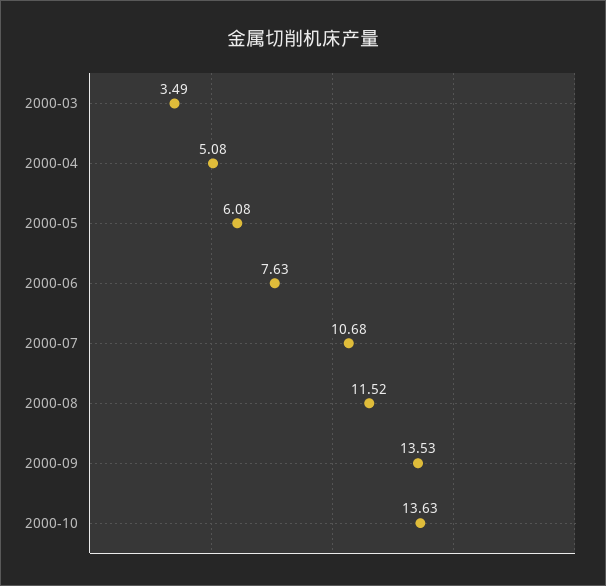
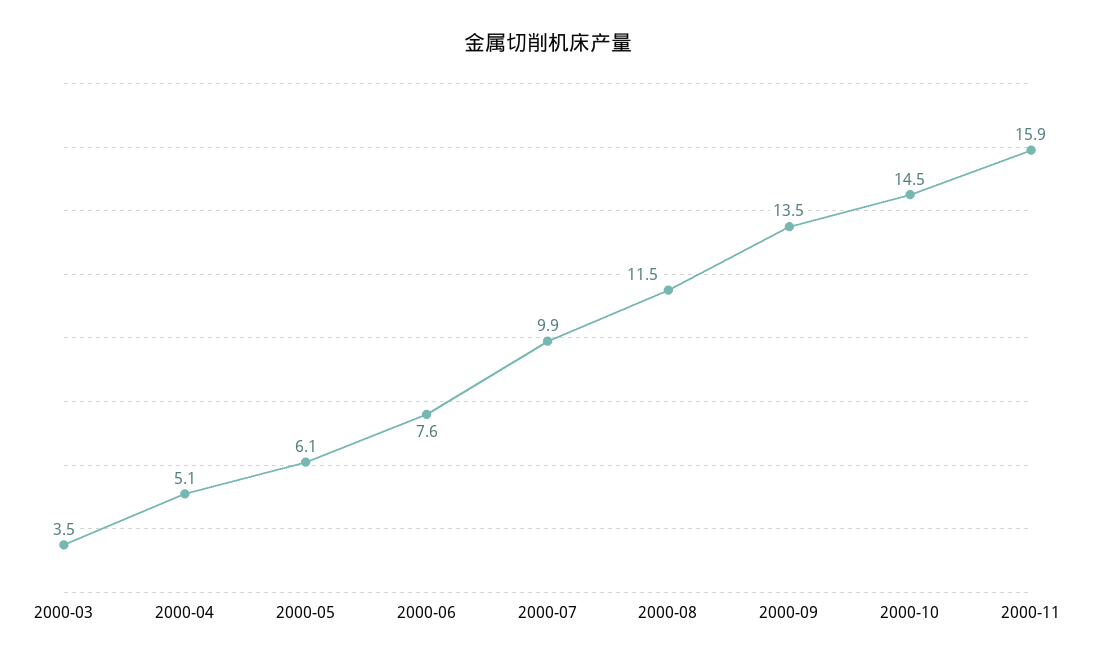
2000-07: 10.68 -> 9.9
2000-10: 13.63 -> 14.5
2000-11: none -> 15.9

